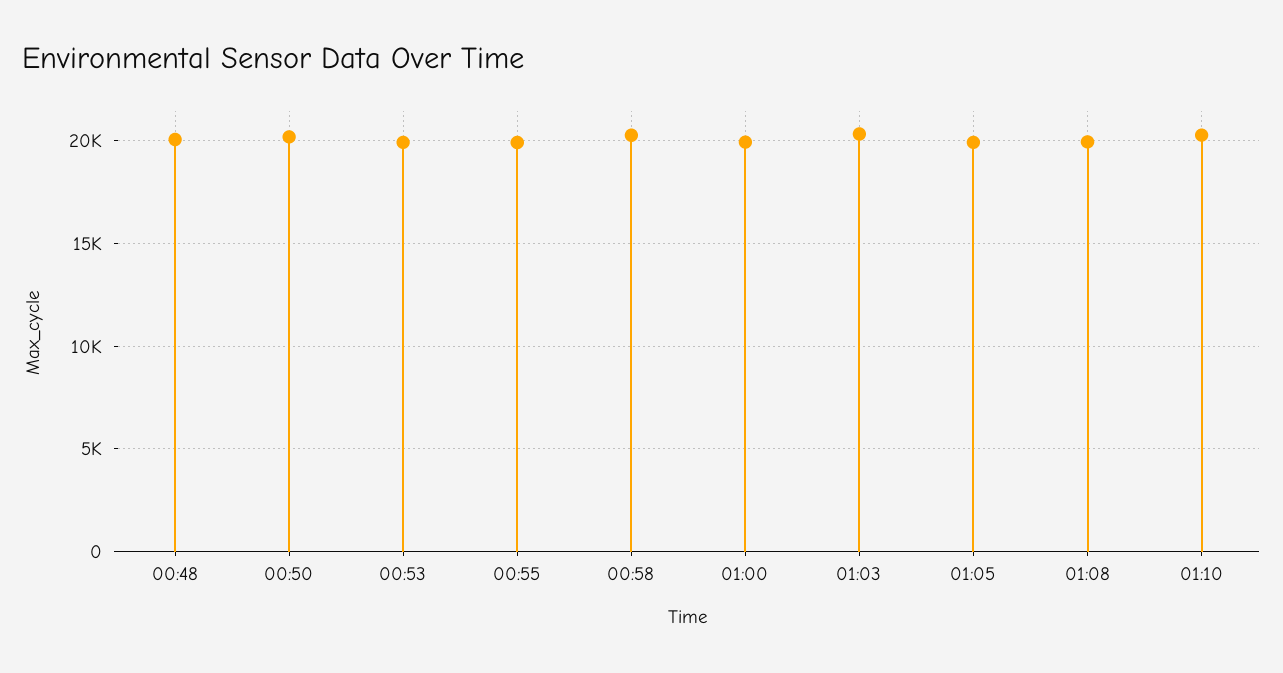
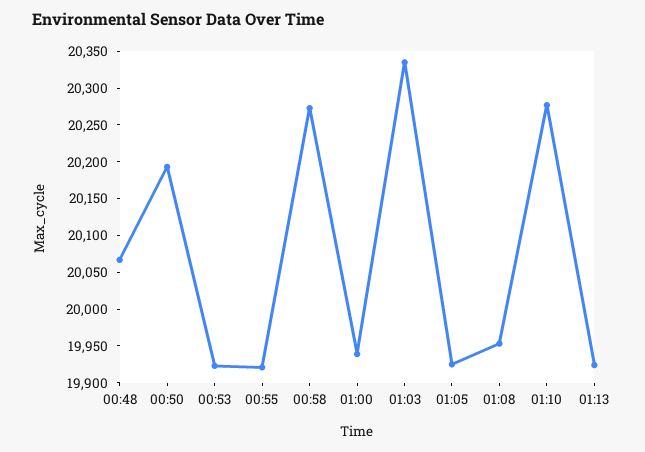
01:13: none -> 19925

